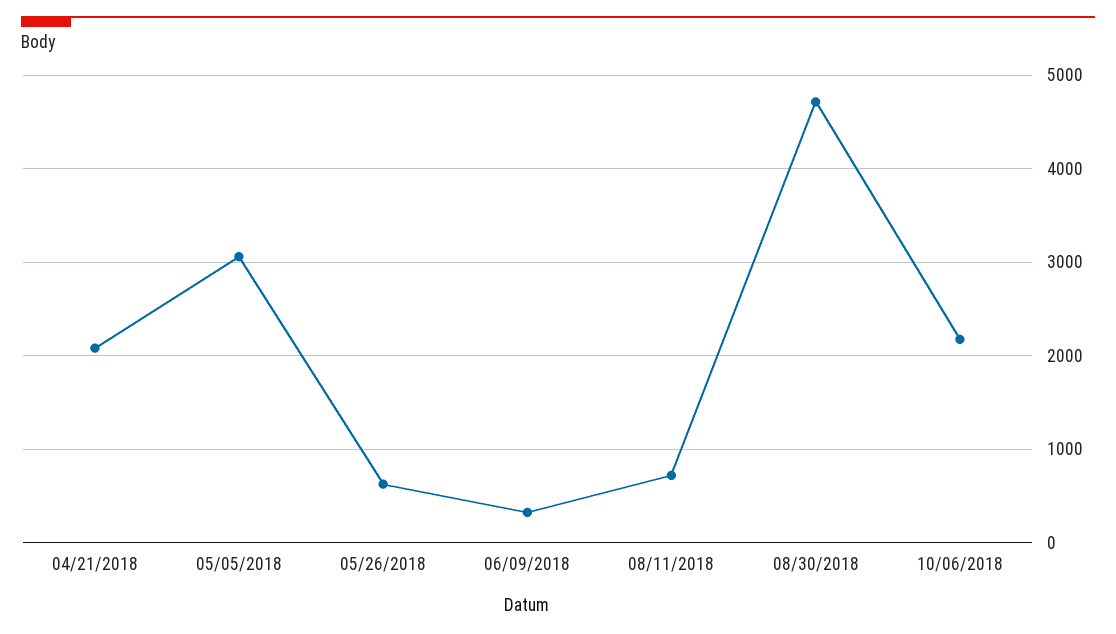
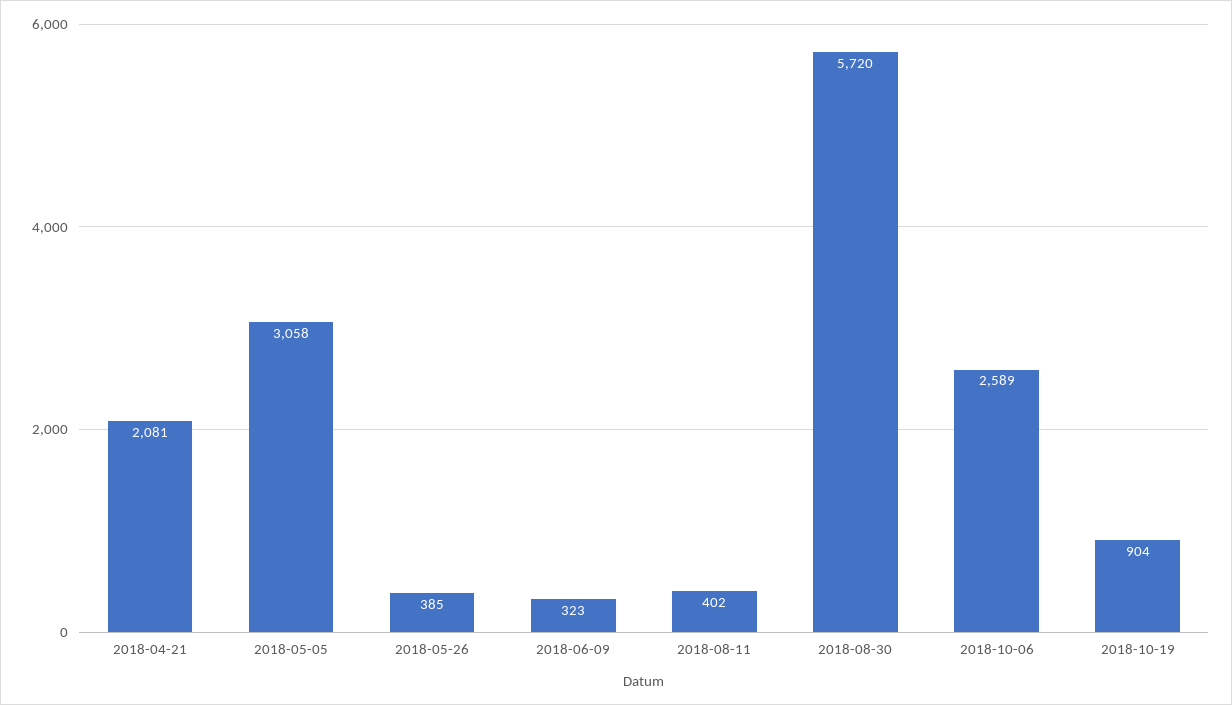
05/26/2018: 600 -> 385
08/11/2018: 700 -> 402
08/30/2018: 4700 -> 5720
10/06/2018: 2200 -> 2589
2018-10-19: none -> 904

